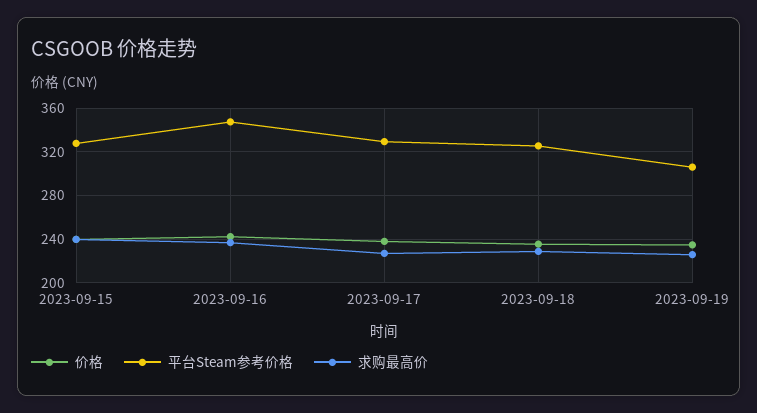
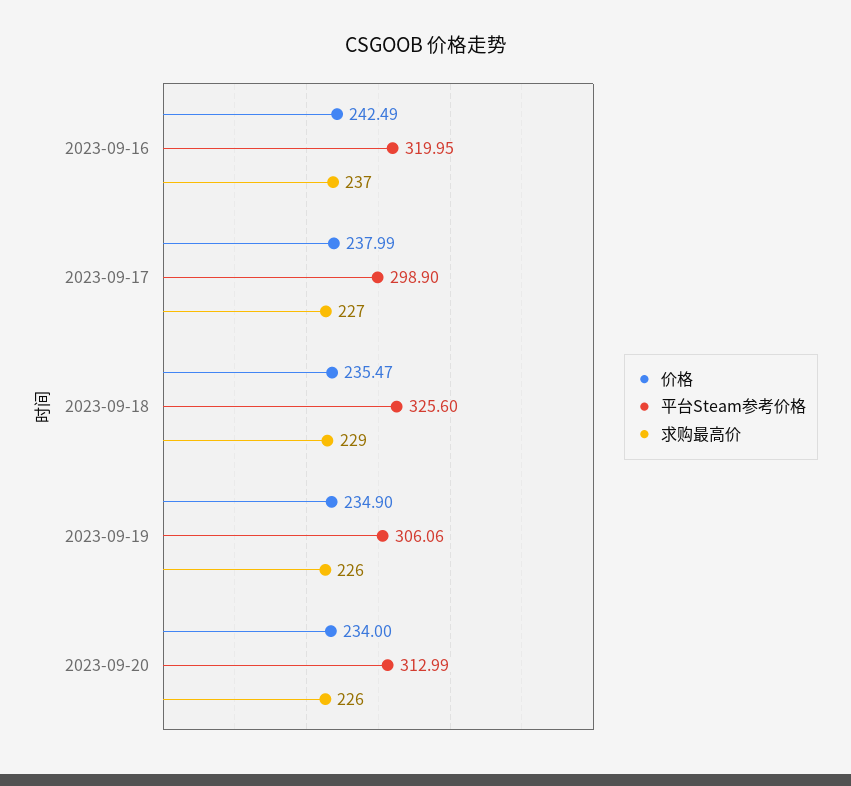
价格, 2023-09-15: 240 -> none
平台Steam参考价格, 2023-09-15: 330 -> none
求购最高价, 2023-09-15: 240 -> none
平台Steam参考价格, 2023-09-16: 350 -> 319.95
平台Steam参考价格, 2023-09-17: 330 -> 298.9
价格, 2023-09-20: none -> 234
平台Steam参考价格, 2023-09-20: none -> 312.99
求购最高价, 2023-09-20: none -> 226

